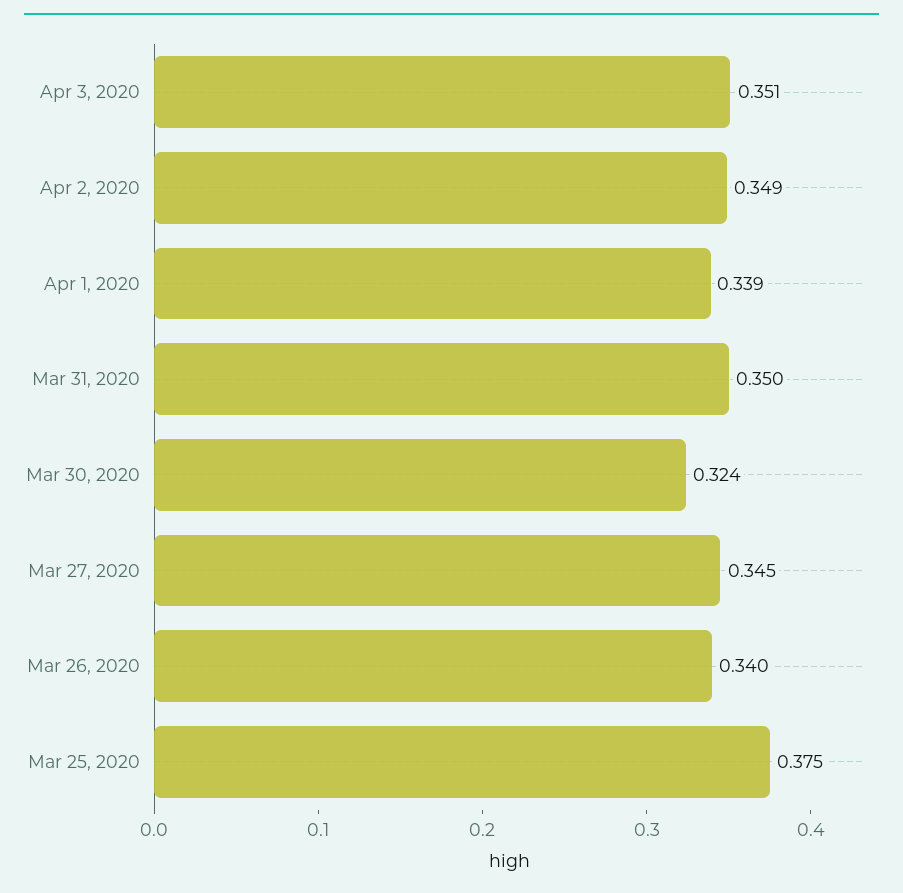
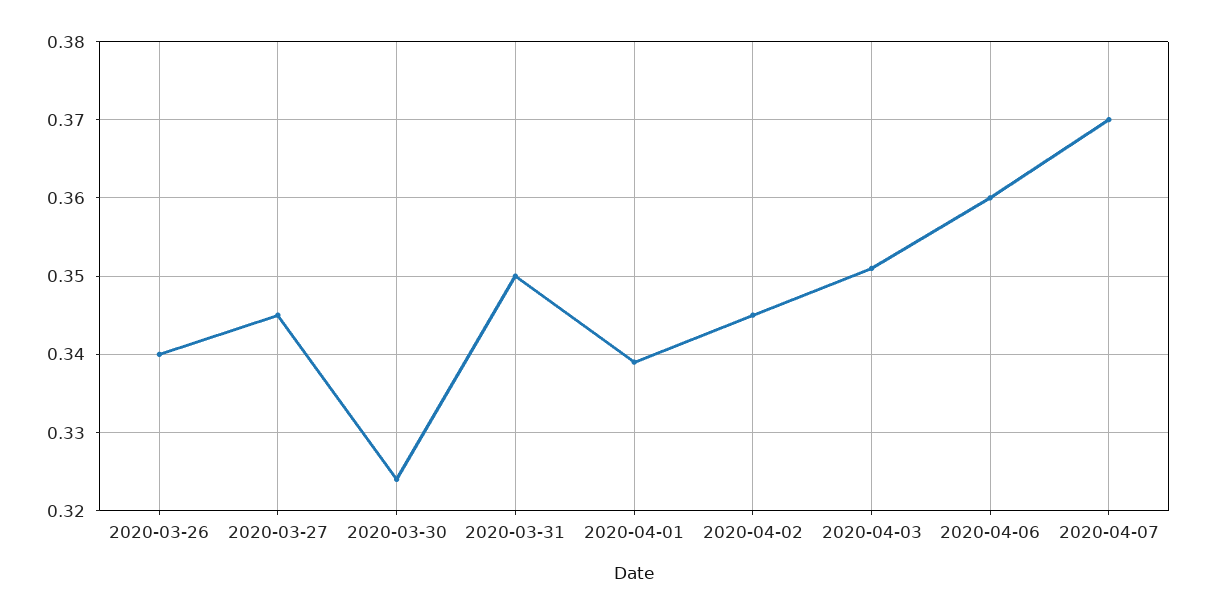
Apr 2, 2020: 0.349 -> 0.345
Mar 25, 2020: 0.375 -> none
2020-04-06: none -> 0.36
2020-04-07: none -> 0.37

